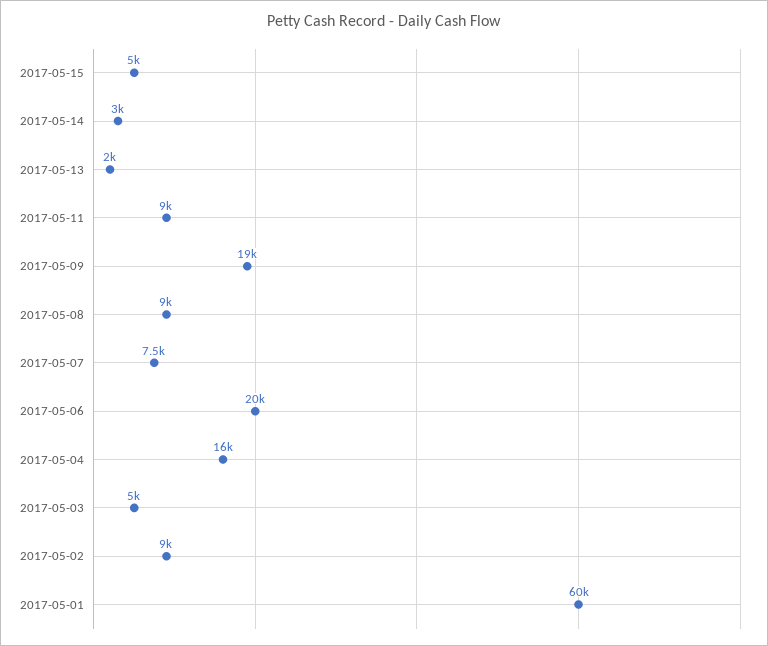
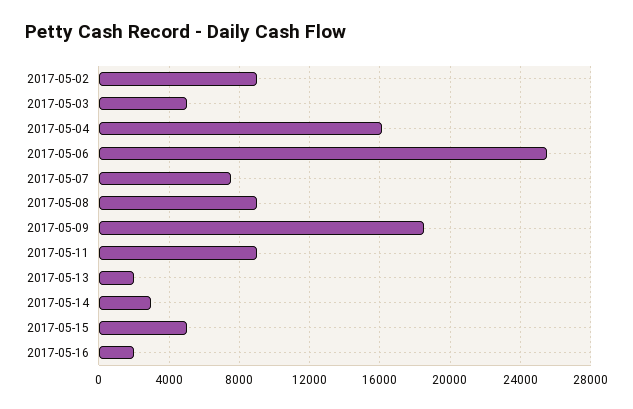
2017-05-06: 20000 -> 25500
2017-05-01: 60000 -> none
2017-05-16: none -> 2000

